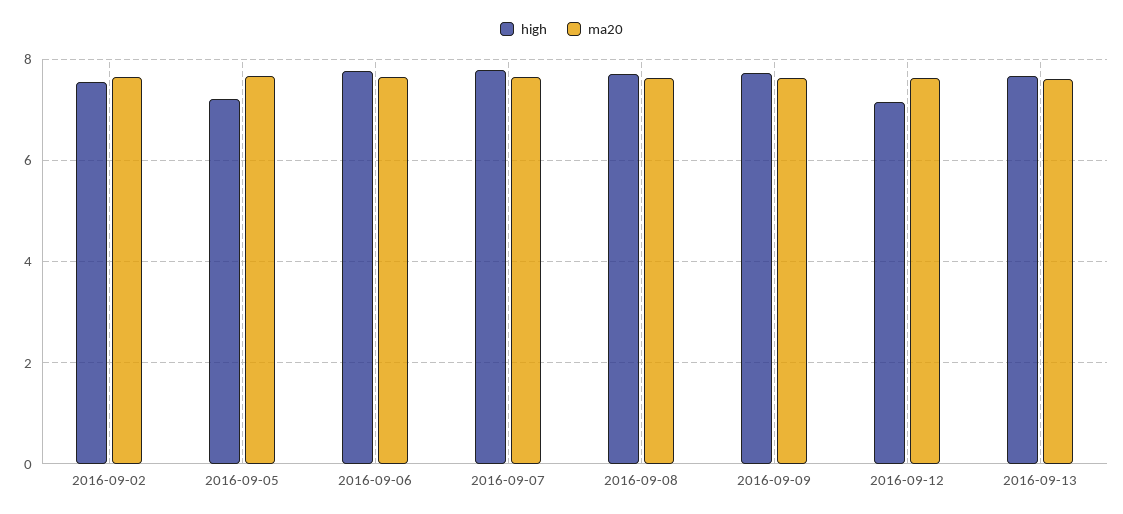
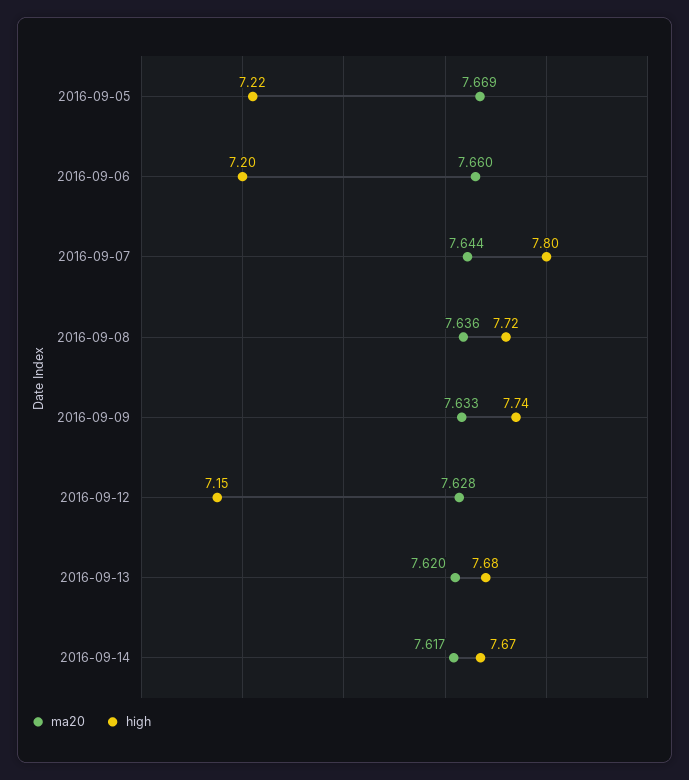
high, 2016-09-02: 7.6 -> none
ma20, 2016-09-02: 7.6 -> none
high, 2016-09-06: 7.8 -> 7.2
ma20, 2016-09-14: none -> 7.617
high, 2016-09-14: none -> 7.67

